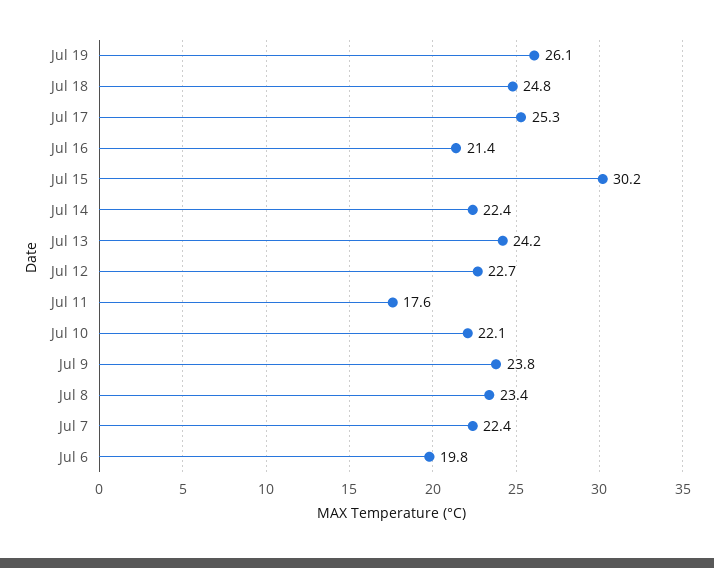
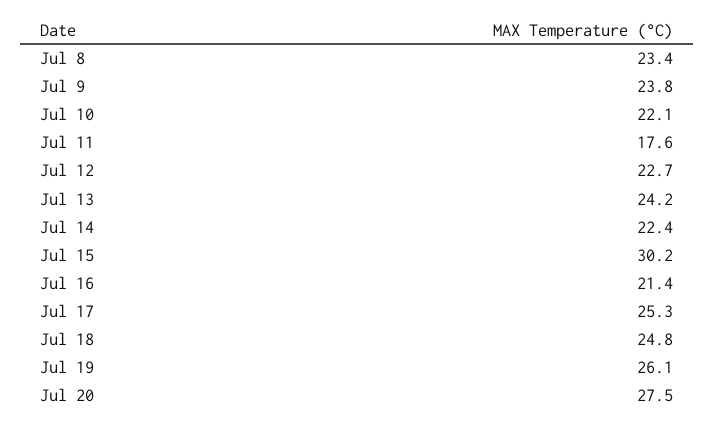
Jul 7: 22.4 -> none
Jul 6: 19.8 -> none
Jul 20: none -> 27.5

